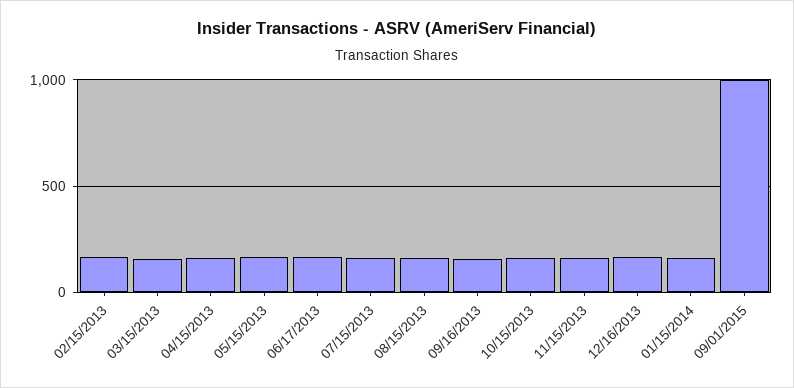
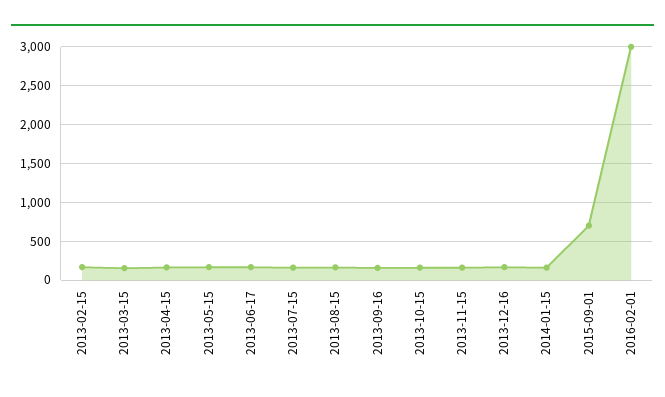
09/01/2015: 1000 -> 700
2016-02-01: none -> 3000

